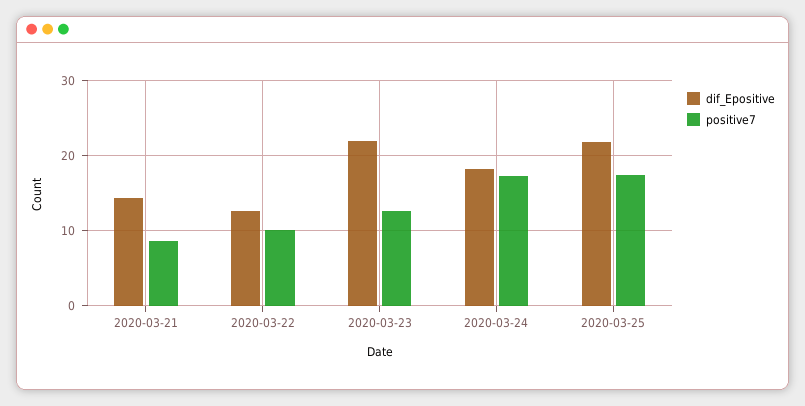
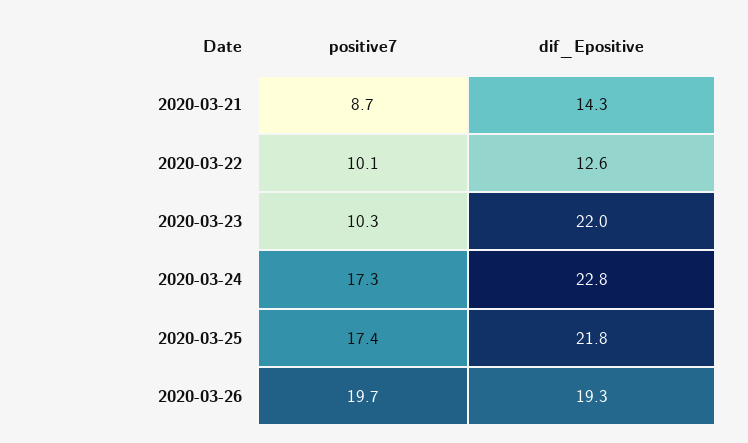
positive7, 2020-03-23: 13 -> 10.3
dif_Epositive, 2020-03-24: 18 -> 22.8
positive7, 2020-03-26: none -> 19.7
dif_Epositive, 2020-03-26: none -> 19.3

